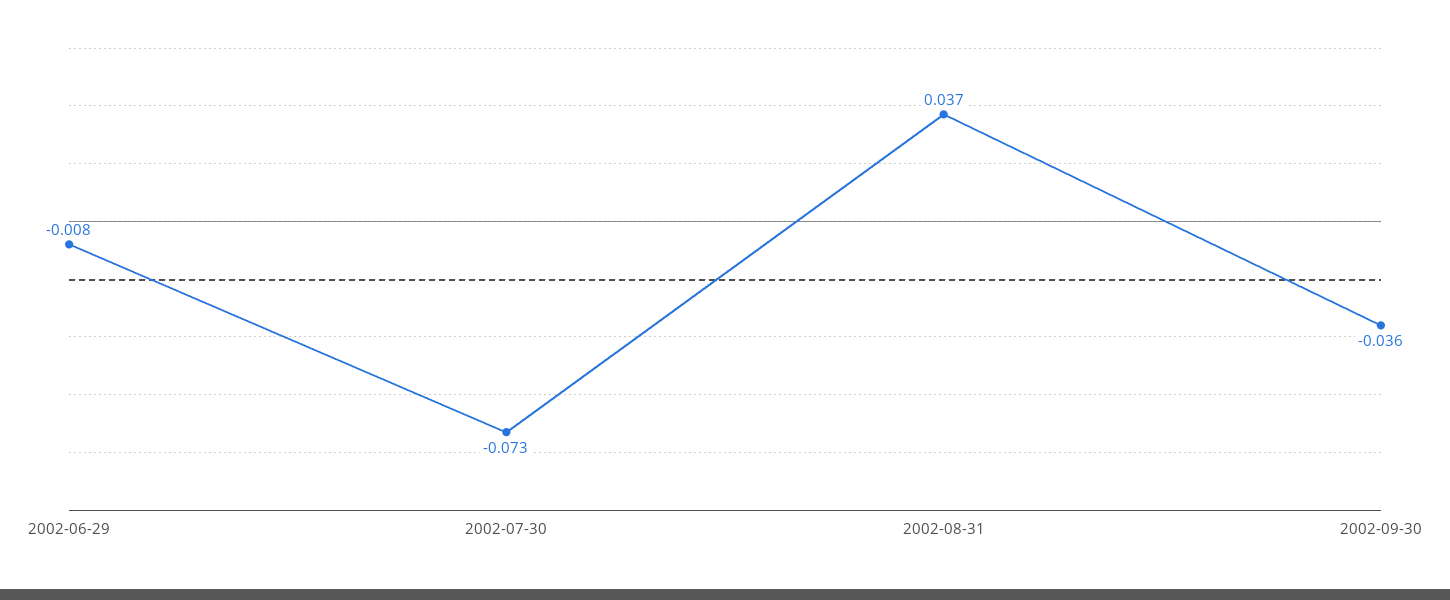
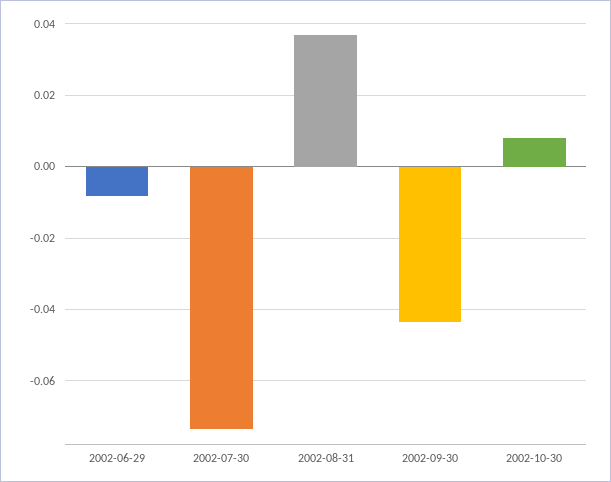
2002-09-30: -0.036 -> -0.044
2002-10-30: none -> 0.008

